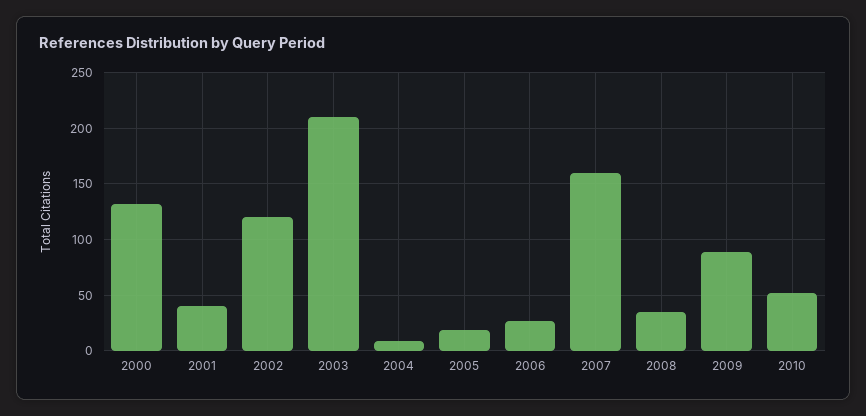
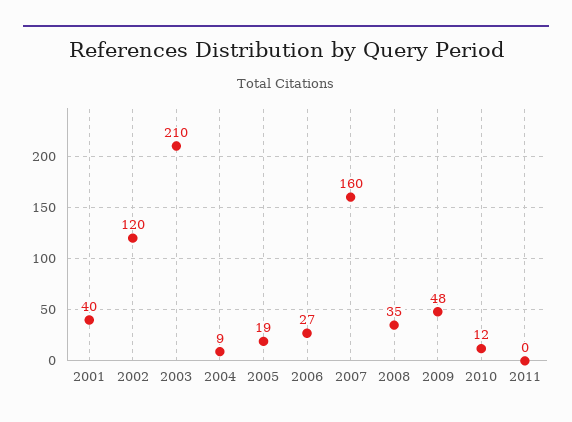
2000: 130 -> none
2009: 90 -> 48
2010: 50 -> 12
2011: none -> 0

